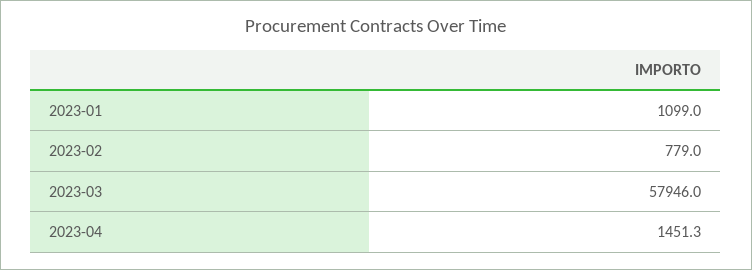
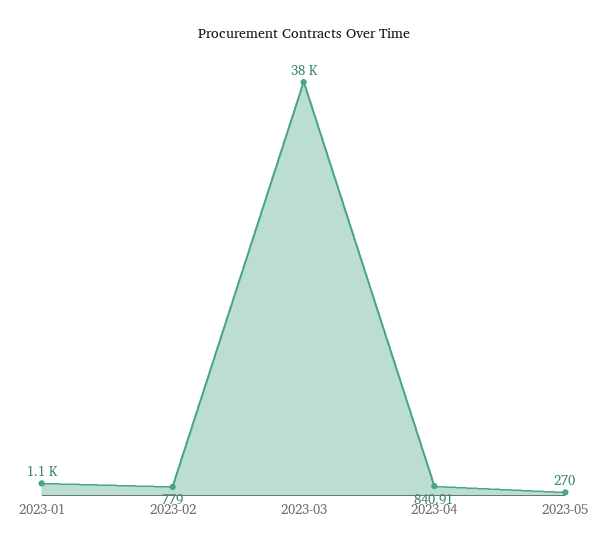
2023-03: 57946 -> 38000
2023-04: 1451.3 -> 840.91
2023-05: none -> 270

